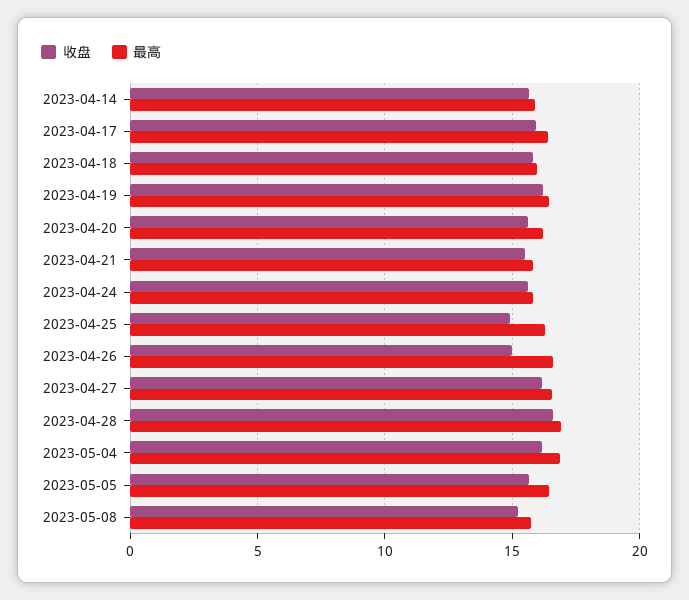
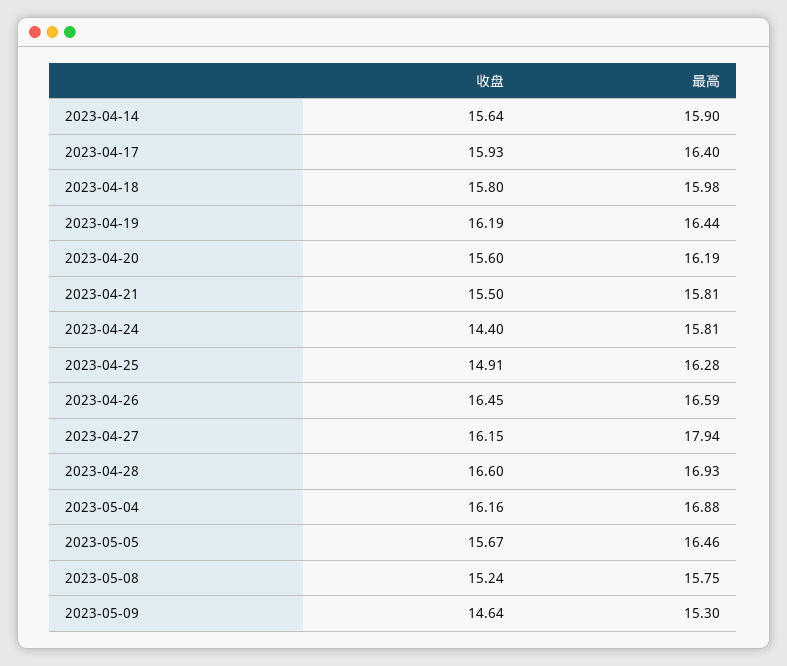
收盘, 2023-04-24: 15.5 -> 14.4
收盘, 2023-04-26: 15 -> 16.45
最高, 2023-04-27: 16.5 -> 17.94
收盘, 2023-05-09: none -> 14.64
最高, 2023-05-09: none -> 15.3

